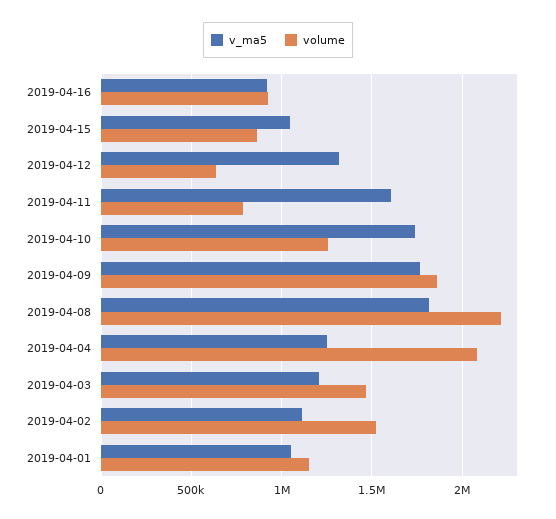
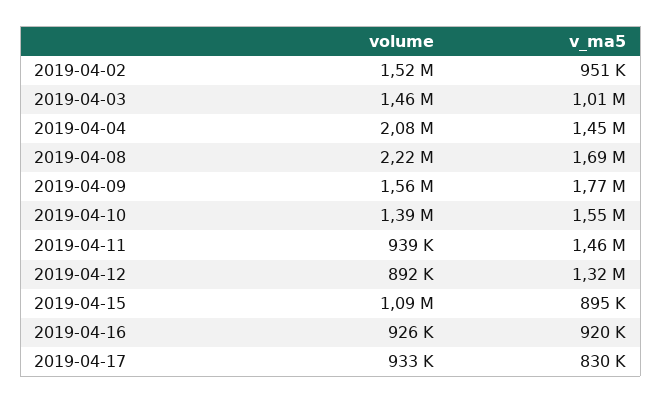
v_ma5, 2019-04-15: 1050000 -> 895000
volume, 2019-04-15: 850000 -> 1090000
volume, 2019-04-12: 650000 -> 892000
v_ma5, 2019-04-11: 1600000 -> 1460000
volume, 2019-04-11: 800000 -> 939000
v_ma5, 2019-04-10: 1750000 -> 1550000
volume, 2019-04-10: 1250000 -> 1390000
volume, 2019-04-09: 1850000 -> 1560000
v_ma5, 2019-04-08: 1800000 -> 1690000
v_ma5, 2019-04-04: 1250000 -> 1450000
v_ma5, 2019-04-03: 1200000 -> 1010000
v_ma5, 2019-04-02: 1100000 -> 951000
v_ma5, 2019-04-01: 1050000 -> none
volume, 2019-04-01: 1150000 -> none
volume, 2019-04-17: none -> 933000
v_ma5, 2019-04-17: none -> 830000

